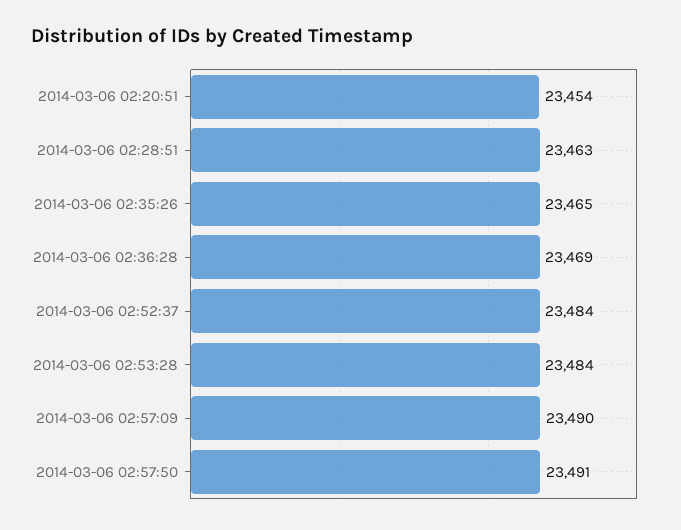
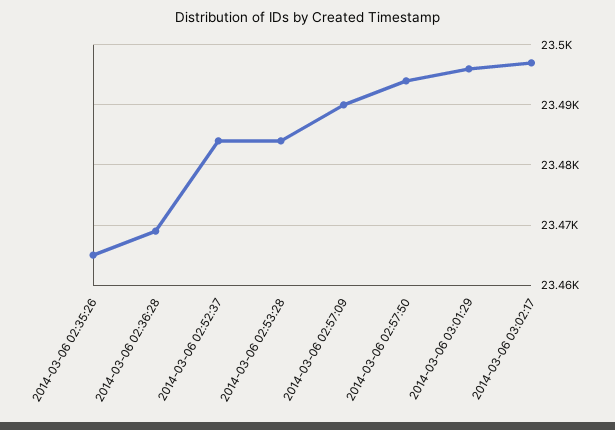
2014-03-06 02:20:51: 23454 -> none
2014-03-06 02:28:51: 23463 -> none
2014-03-06 02:57:50: 23491 -> 23494
2014-03-06 03:01:29: none -> 23496
2014-03-06 03:02:17: none -> 23497

